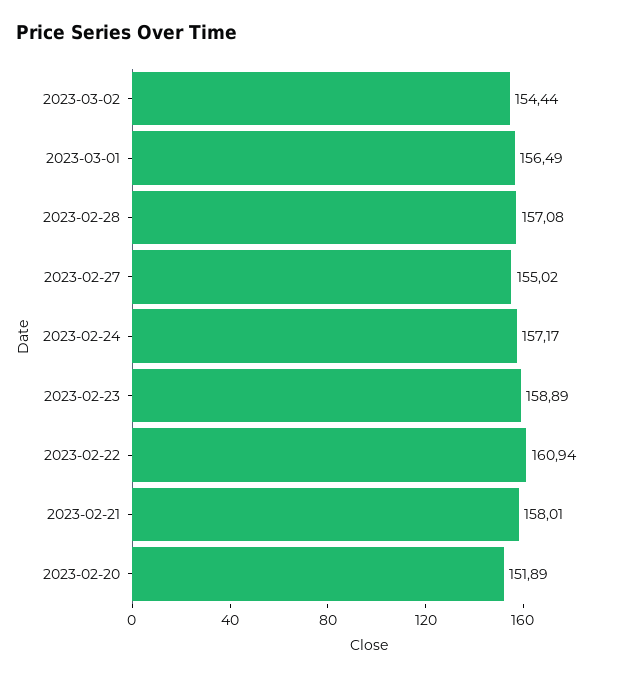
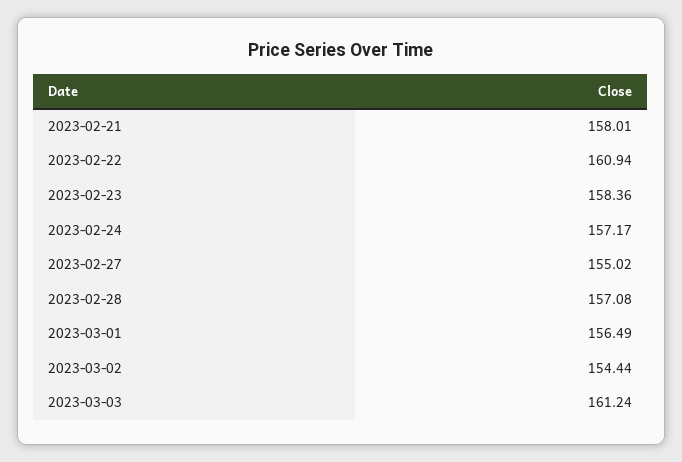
2023-02-23: 158.89 -> 158.36
2023-02-20: 151.89 -> none
2023-03-03: none -> 161.24

